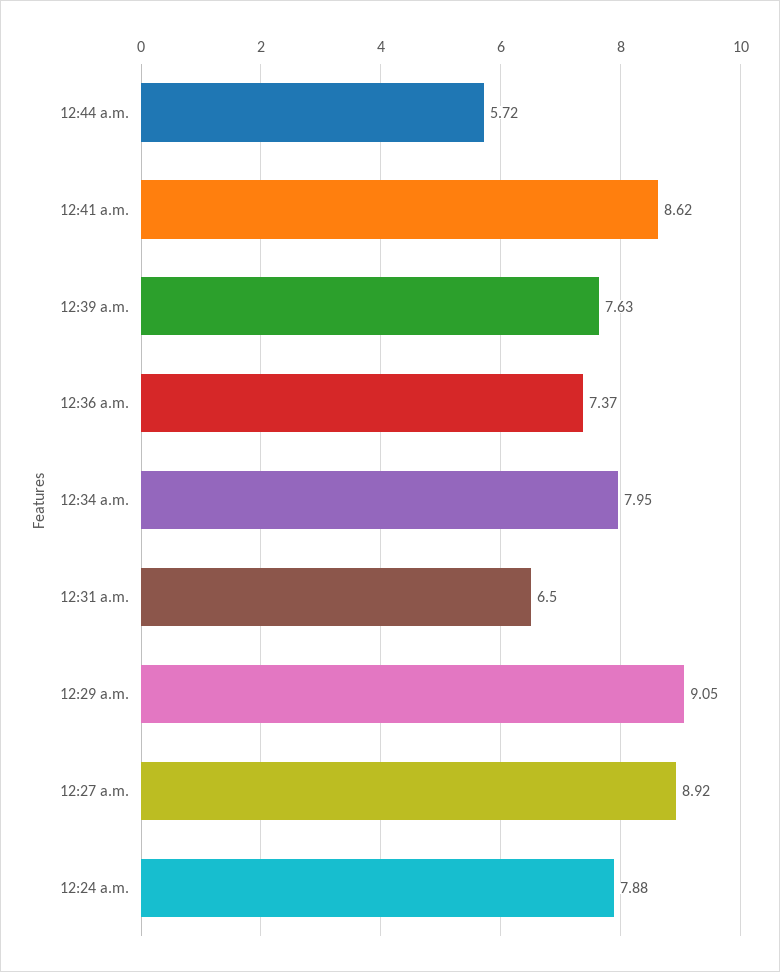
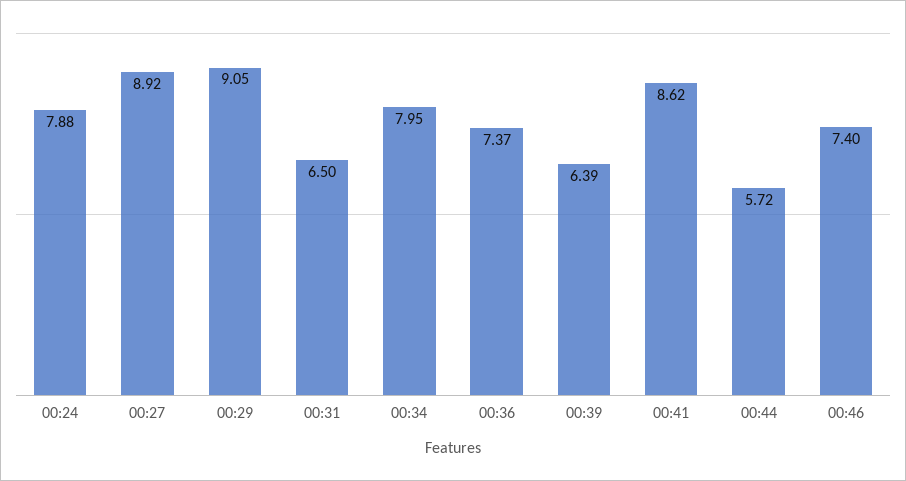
12:39 a.m.: 7.63 -> 6.39
00:46: none -> 7.4

